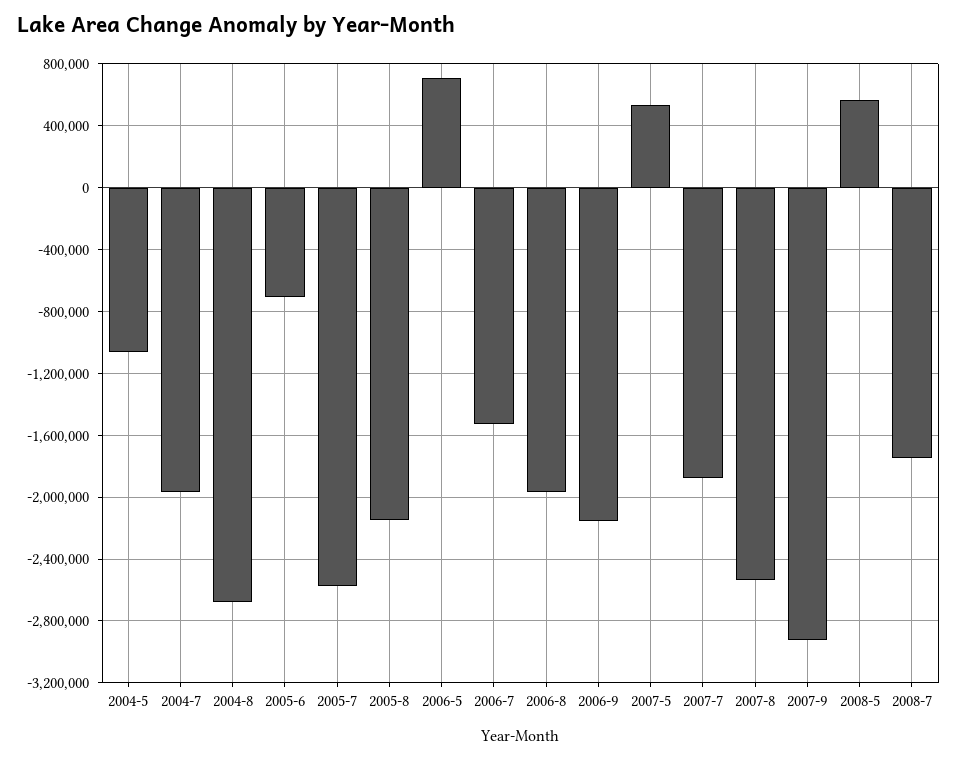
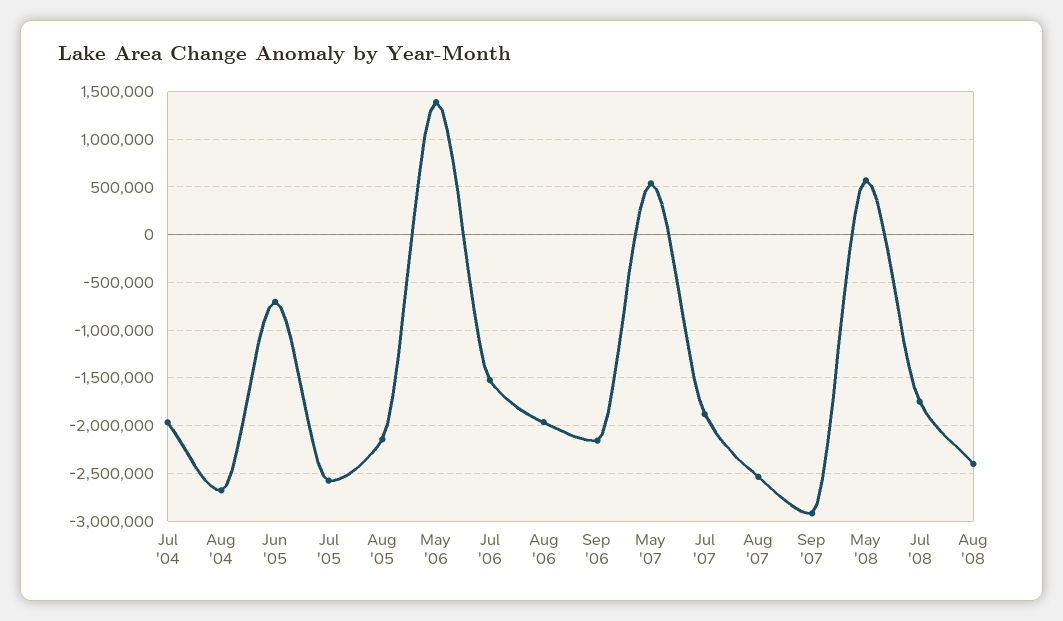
2004-5: -1050000 -> none
2006-5: 700000 -> 1400000
Aug '08: none -> -2400000

